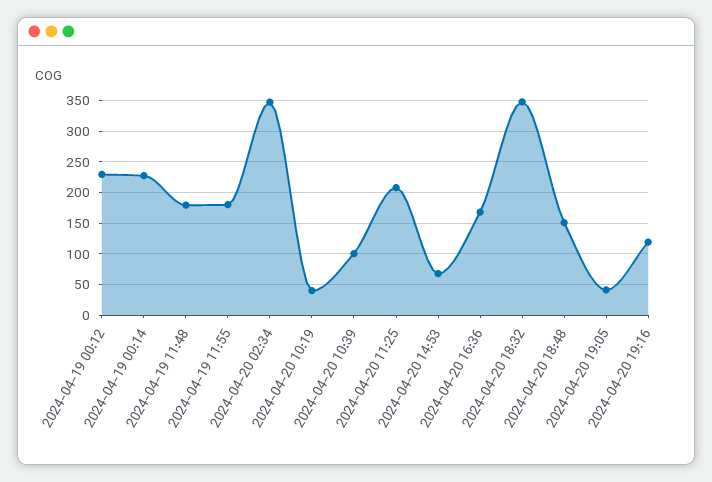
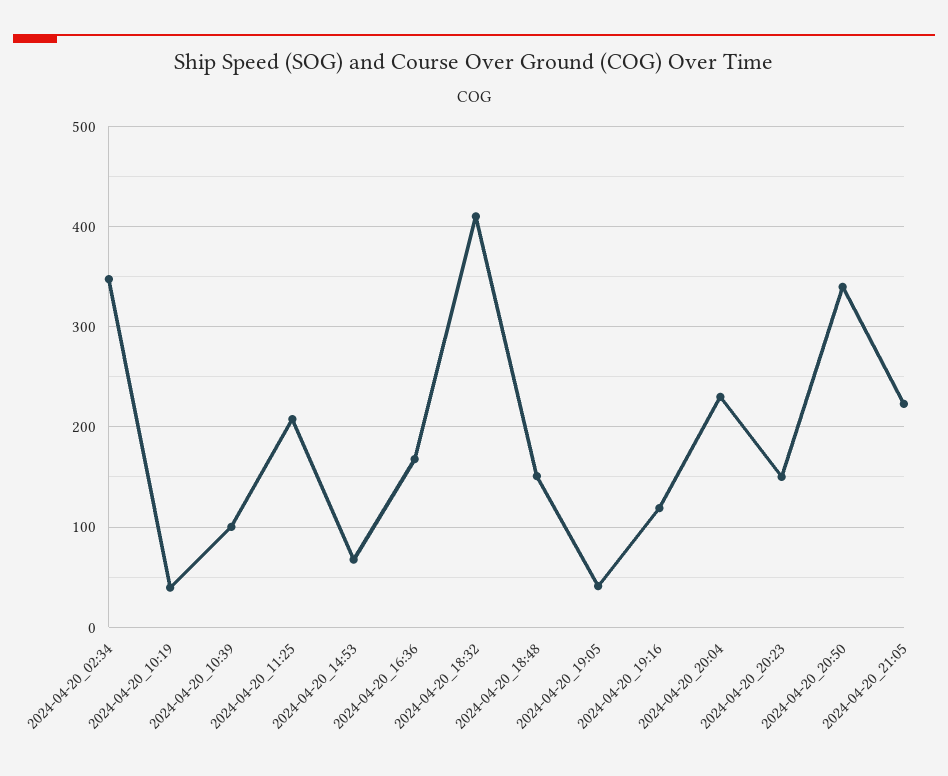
2024-04-19 00:12: 230 -> none
2024-04-19 00:14: 230 -> none
2024-04-19 11:48: 180 -> none
2024-04-19 11:55: 180 -> none
2024-04-20 18:32: 350 -> 410
2024-04-20_20:04: none -> 230
2024-04-20_20:23: none -> 150
2024-04-20_20:50: none -> 340
2024-04-20_21:05: none -> 220

